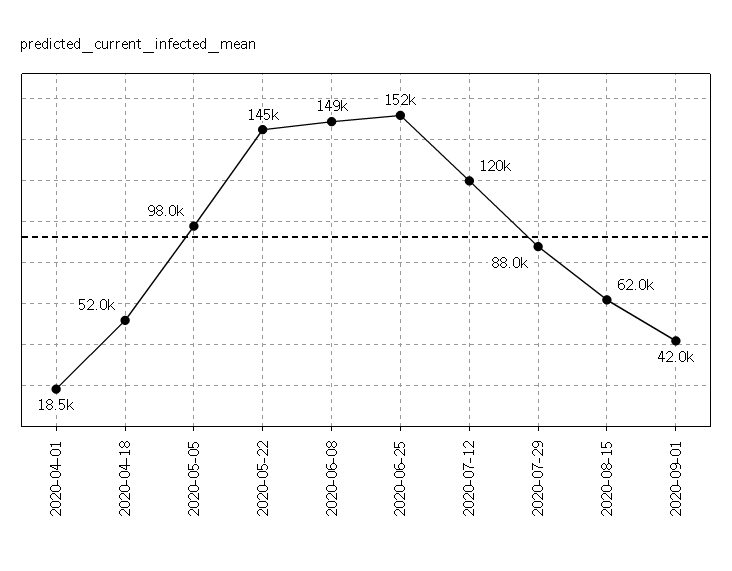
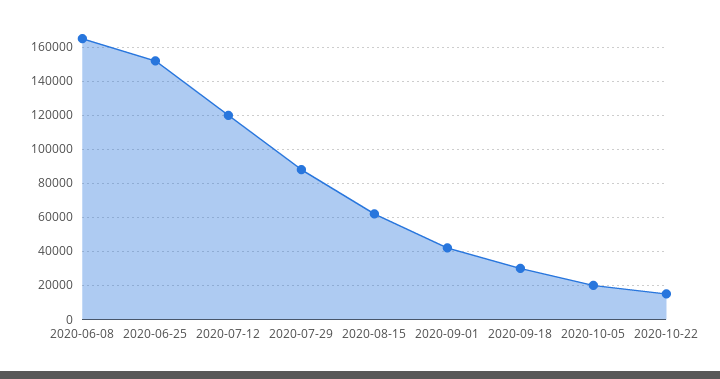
2020-04-01: 18500 -> none
2020-04-18: 52000 -> none
2020-05-05: 98000 -> none
2020-05-22: 145000 -> none
2020-06-08: 149000 -> 165000
2020-09-18: none -> 30000
2020-10-05: none -> 20000
2020-10-22: none -> 15000

